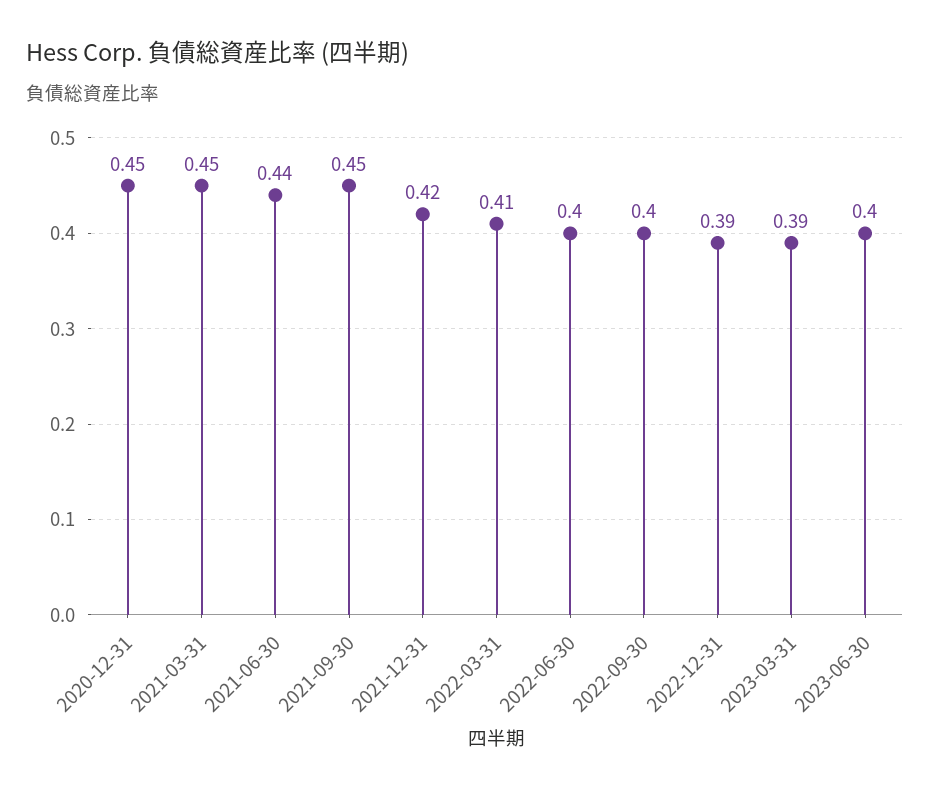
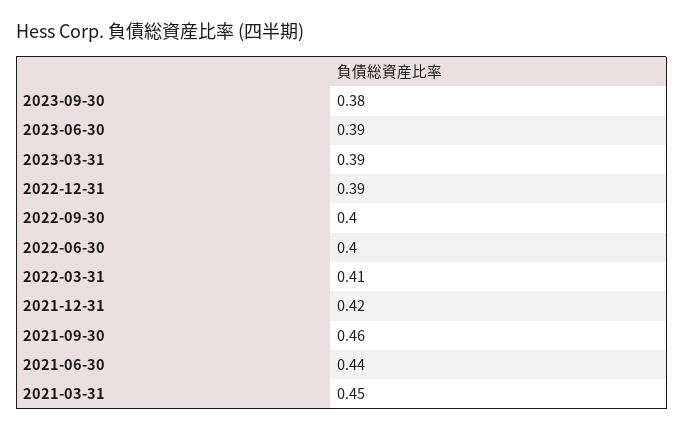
2020-12-31: 0.45 -> none
2021-09-30: 0.45 -> 0.46
2023-06-30: 0.4 -> 0.39
2023-09-30: none -> 0.38

